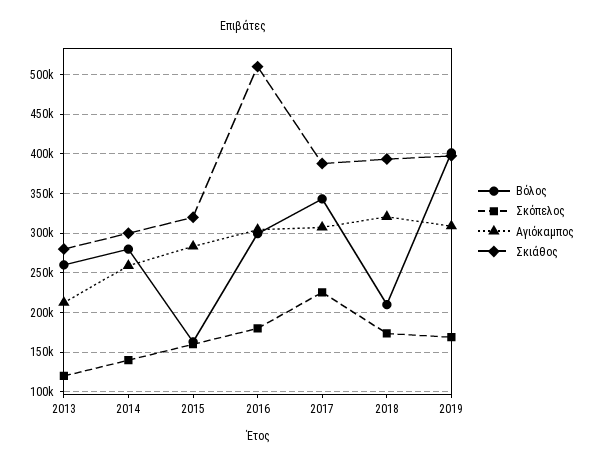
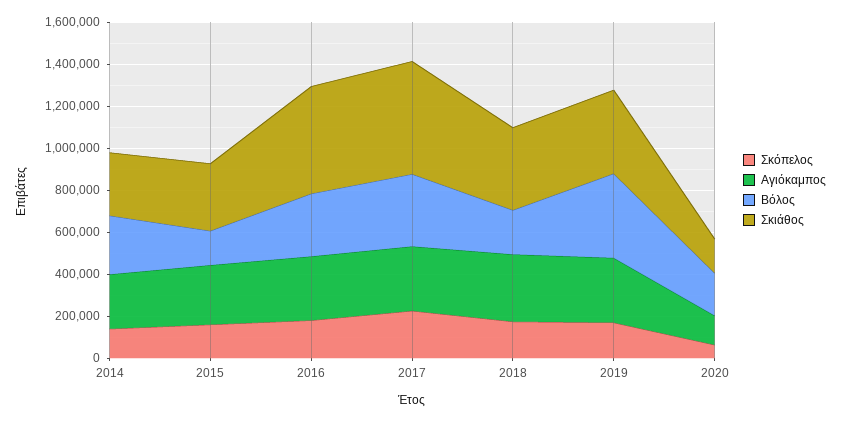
Βόλος, 2013: 260000 -> none
Σκόπελος, 2013: 120000 -> none
Αγιόκαμπος, 2013: 210000 -> none
Σκιάθος, 2013: 280000 -> none
Σκιάθος, 2017: 390000 -> 550000
Σκόπελος, 2020: none -> 50000
Αγιόκαμπος, 2020: none -> 150000
Βόλος, 2020: none -> 200000
Σκιάθος, 2020: none -> 150000

